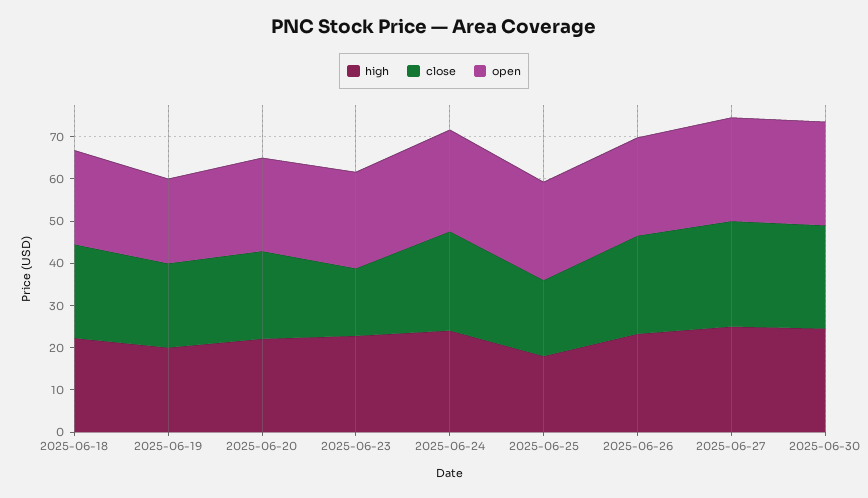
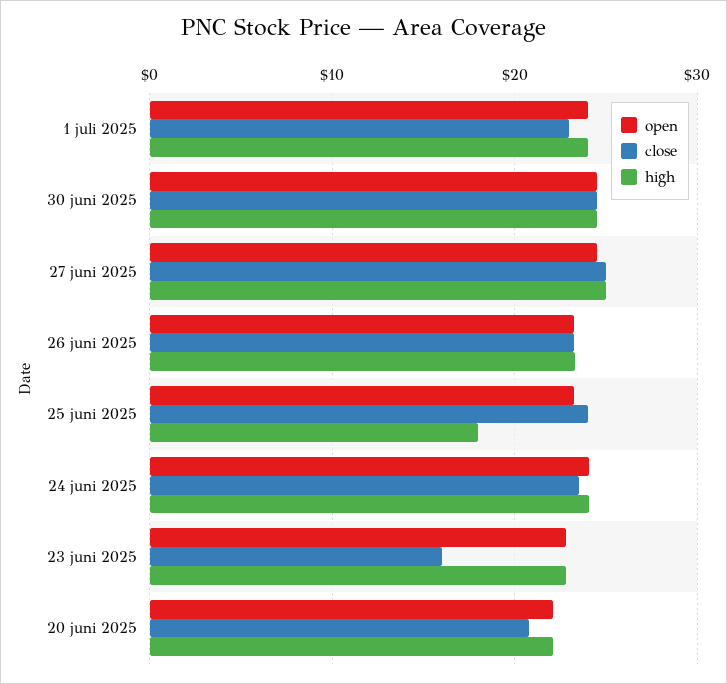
high, 2025-06-18: 22 -> none
close, 2025-06-18: 22 -> none
open, 2025-06-18: 22 -> none
high, 2025-06-19: 20 -> none
close, 2025-06-19: 20 -> none
open, 2025-06-19: 20 -> none
close, 2025-06-25: 18 -> 24
open, 1 juli 2025: none -> 24
close, 1 juli 2025: none -> 23
high, 1 juli 2025: none -> 24

